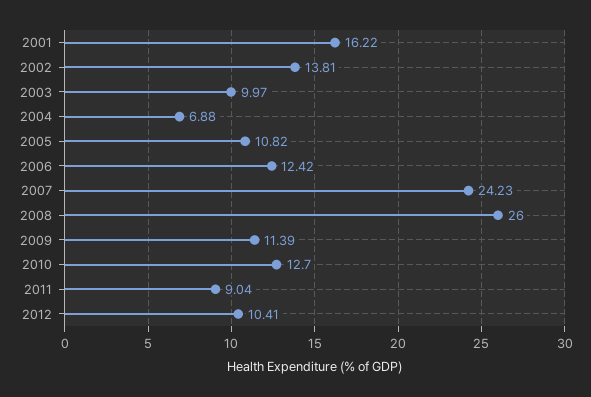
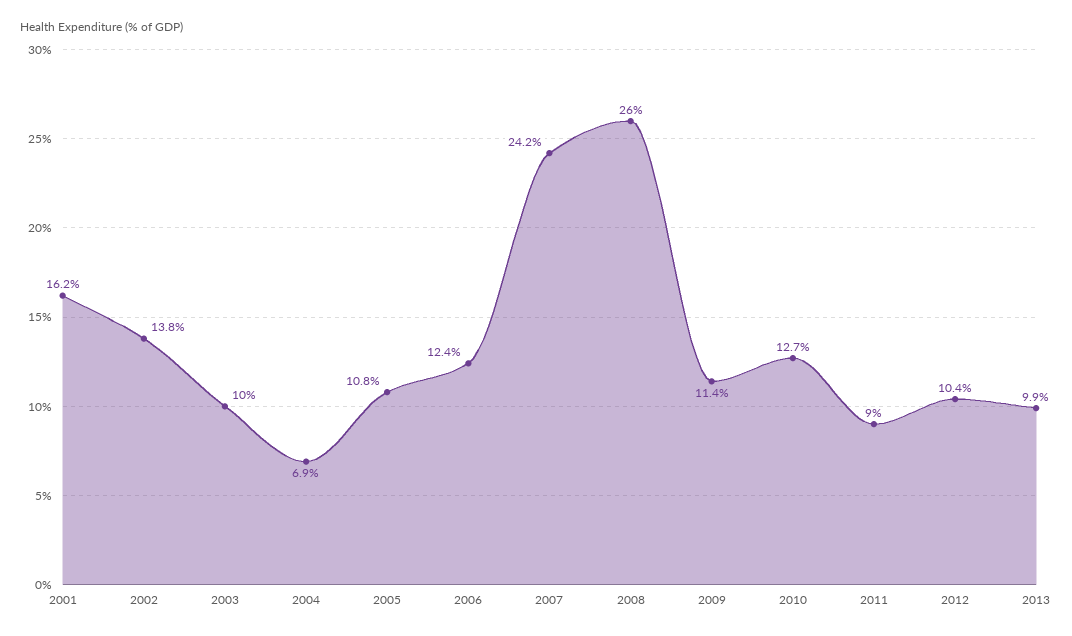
2013: none -> 9.9

